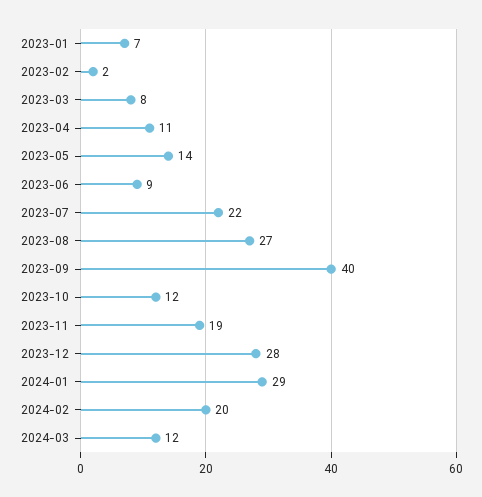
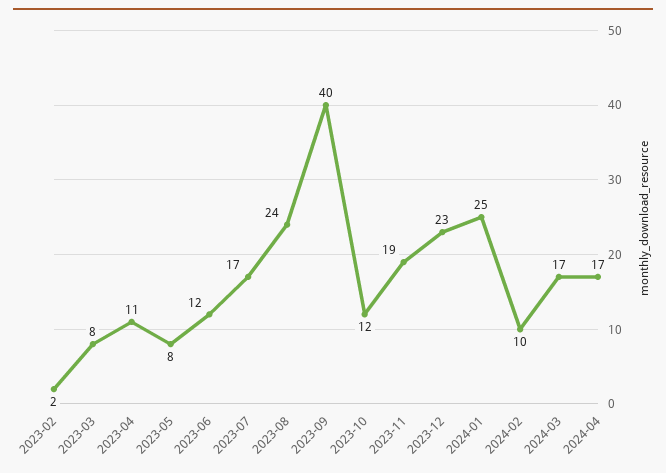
2023-01: 7 -> none
2023-05: 14 -> 8
2023-06: 9 -> 12
2023-07: 22 -> 17
2023-08: 27 -> 24
2023-12: 28 -> 23
2024-01: 29 -> 25
2024-02: 20 -> 10
2024-03: 12 -> 17
2024-04: none -> 17

